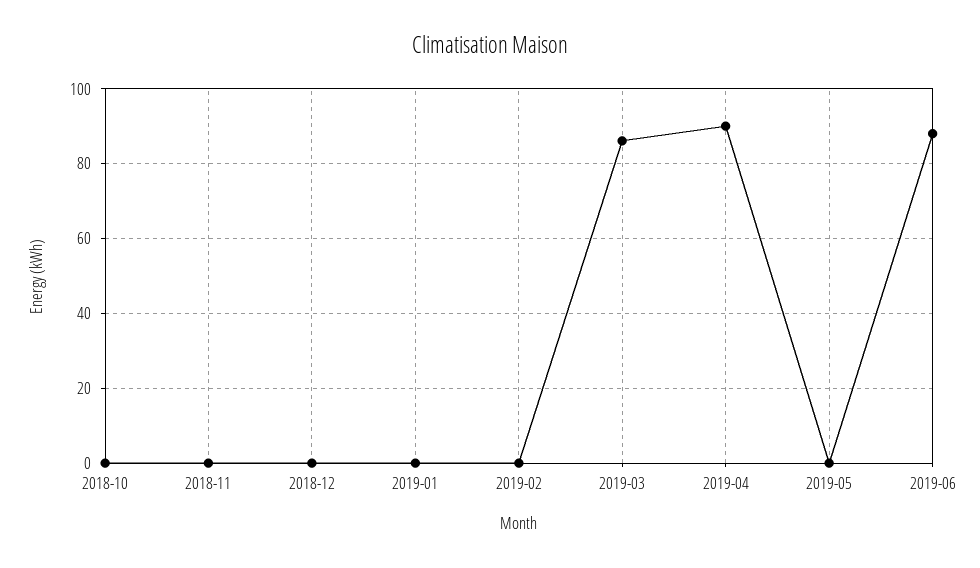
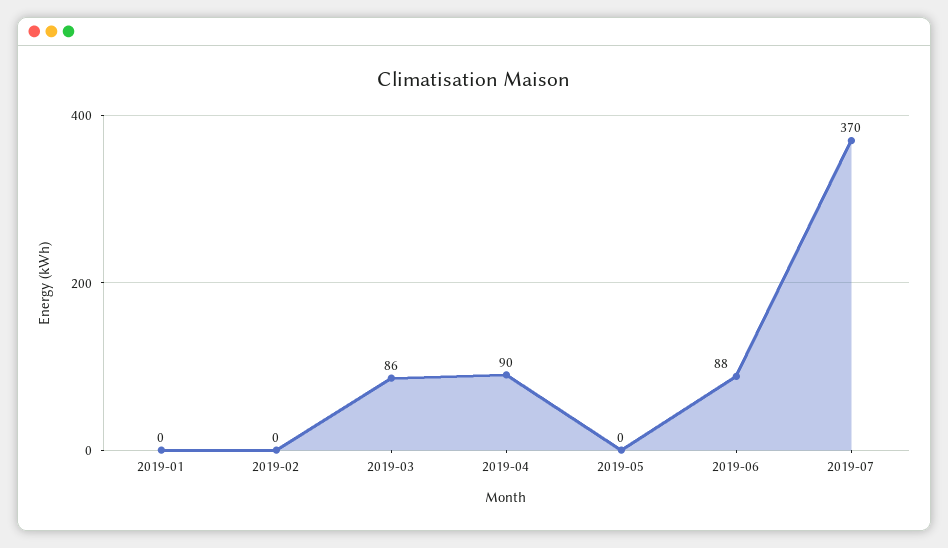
2018-10: 0 -> none
2018-11: 0 -> none
2018-12: 0 -> none
2019-07: none -> 370

